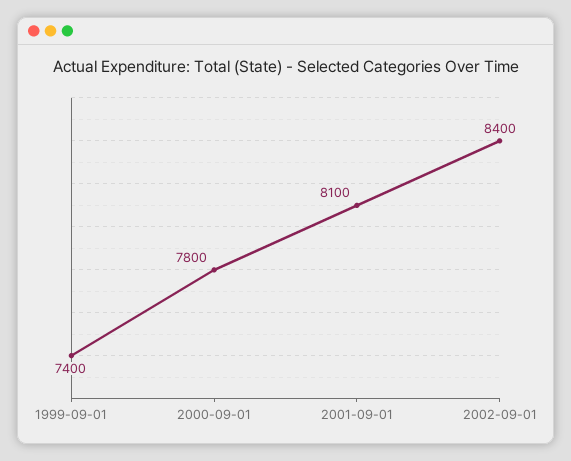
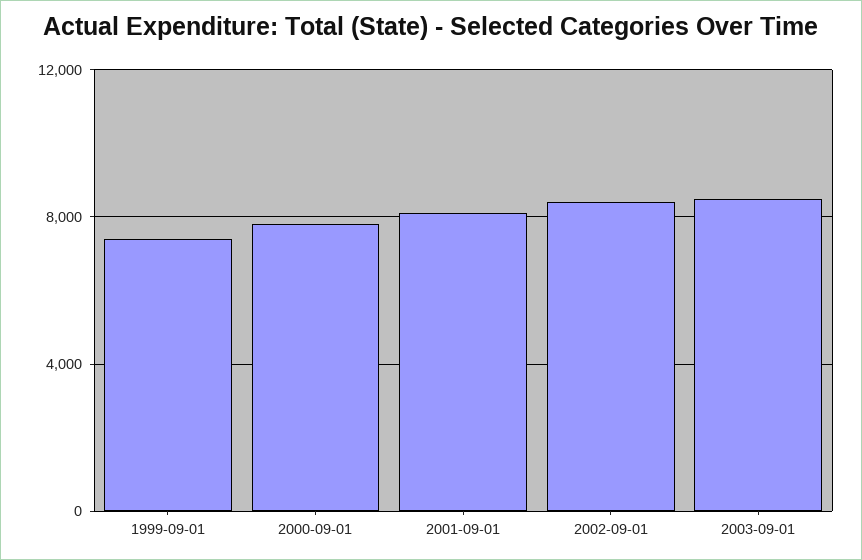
2003-09-01: none -> 8500

